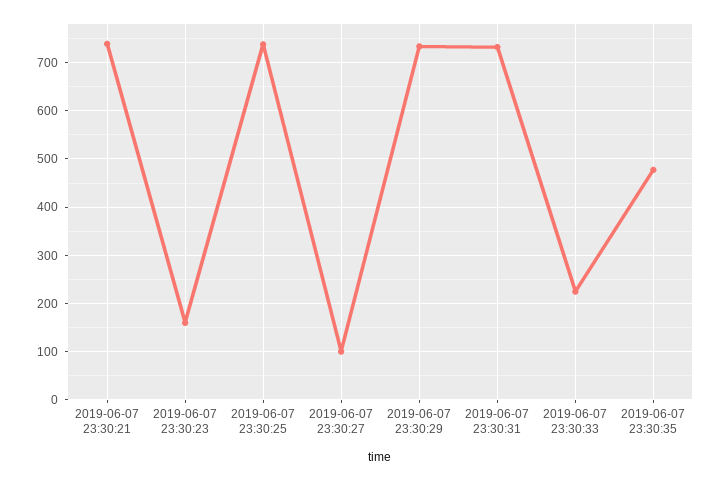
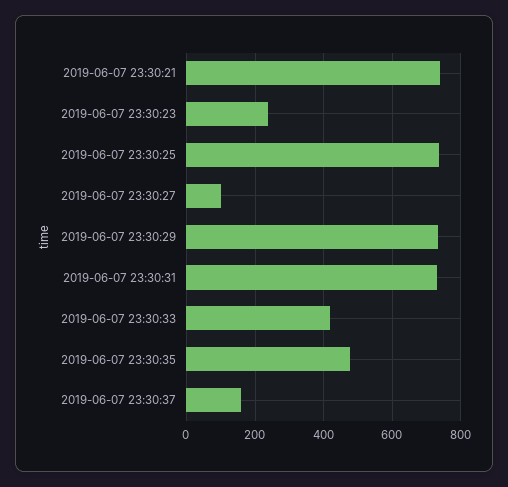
2019-06-07 23:30:23: 160 -> 240
2019-06-07 23:30:33: 220 -> 420
2019-06-07 23:30:37: none -> 160

